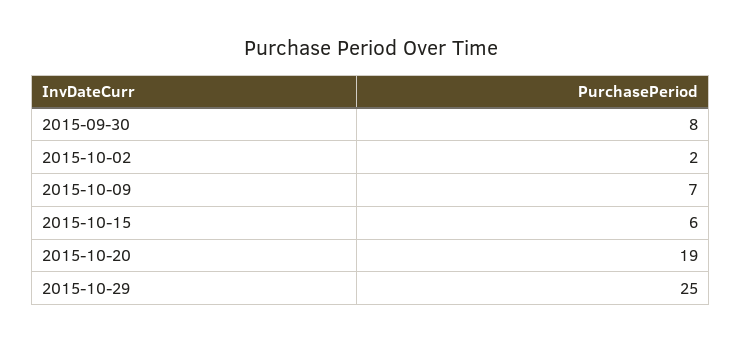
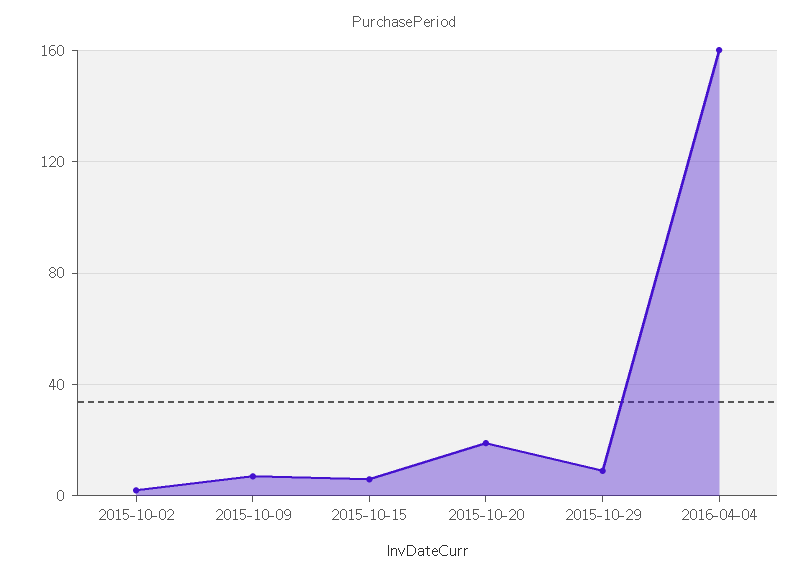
2015-09-30: 8 -> none
2015-10-29: 25 -> 10
2016-04-04: none -> 160

